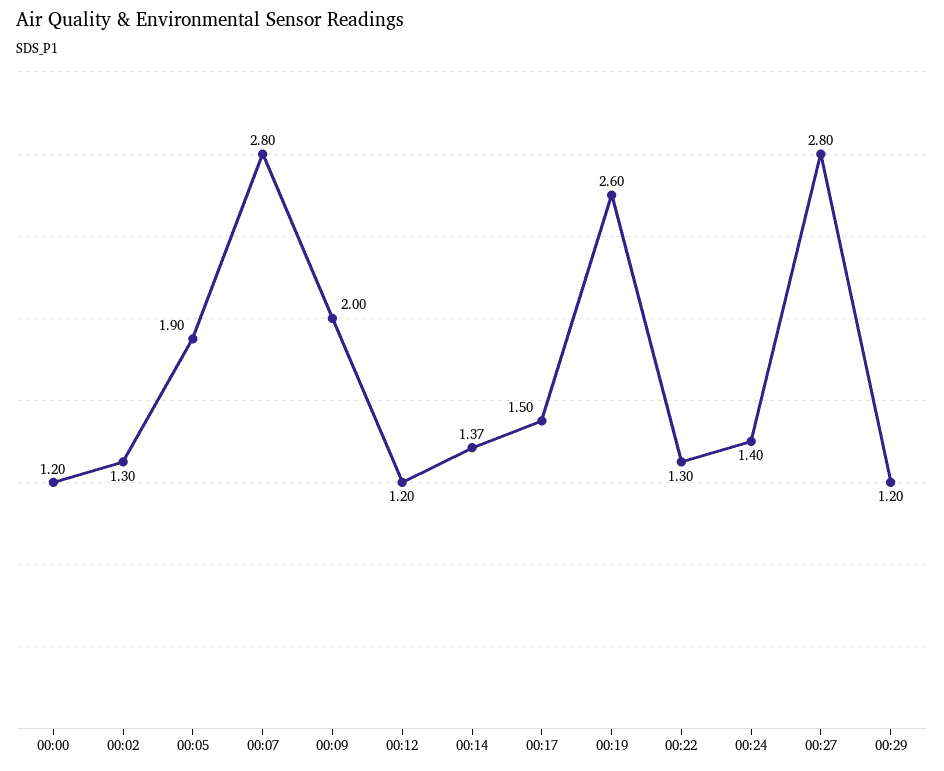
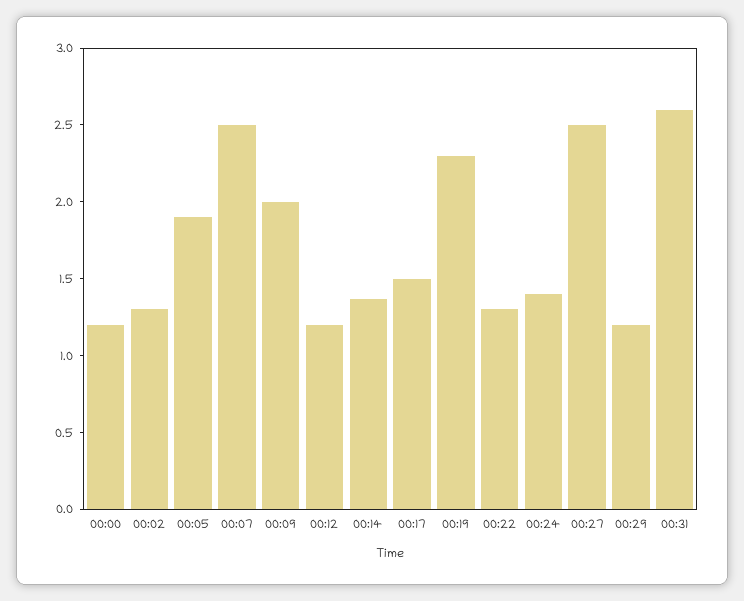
00:07: 2.8 -> 2.5
00:19: 2.6 -> 2.3
00:27: 2.8 -> 2.5
00:31: none -> 2.6

